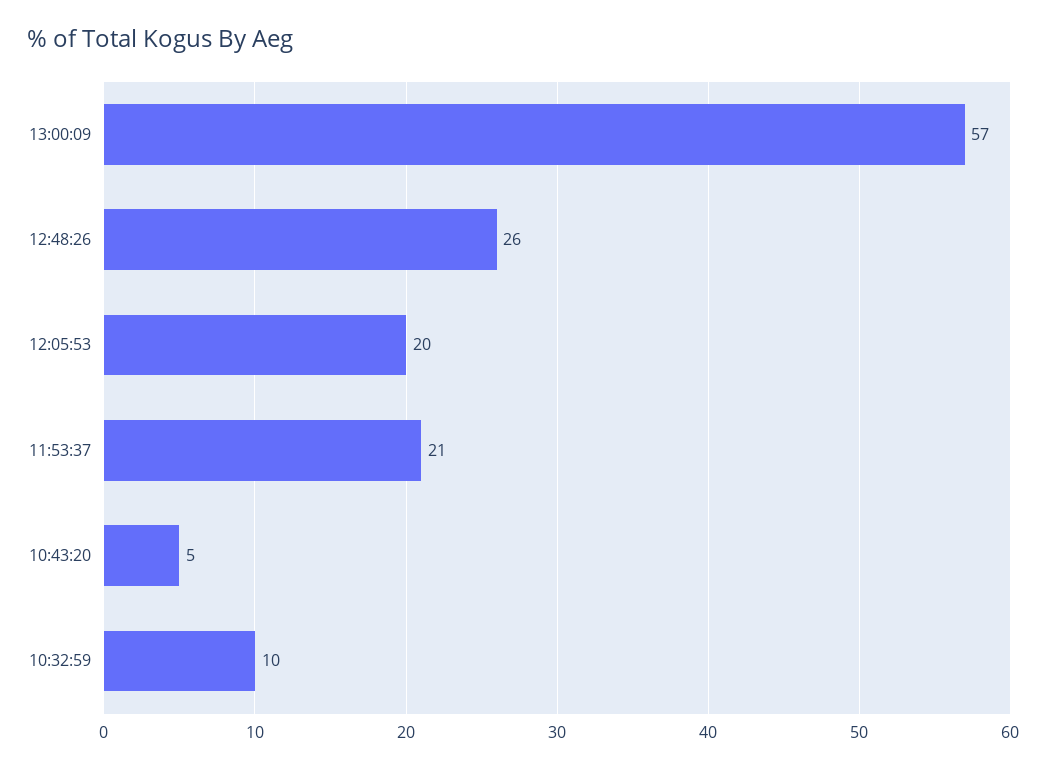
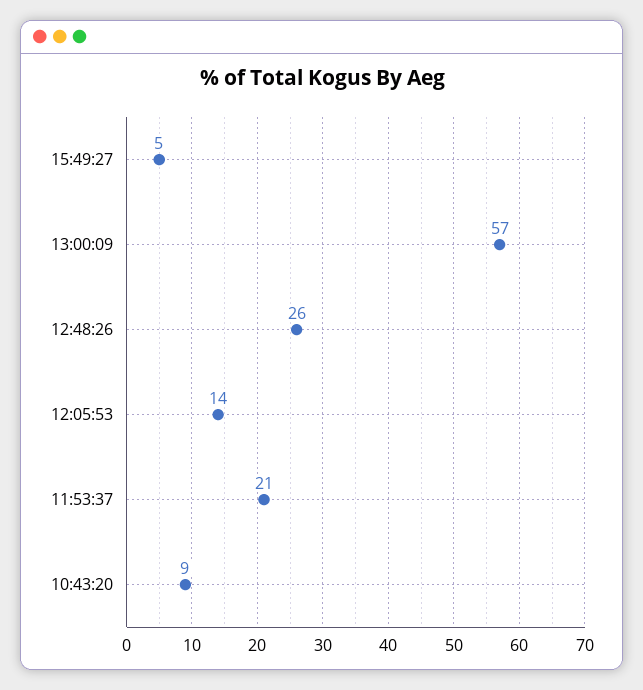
12:05:53: 20 -> 14
10:43:20: 5 -> 9
10:32:59: 10 -> none
15:49:27: none -> 5

